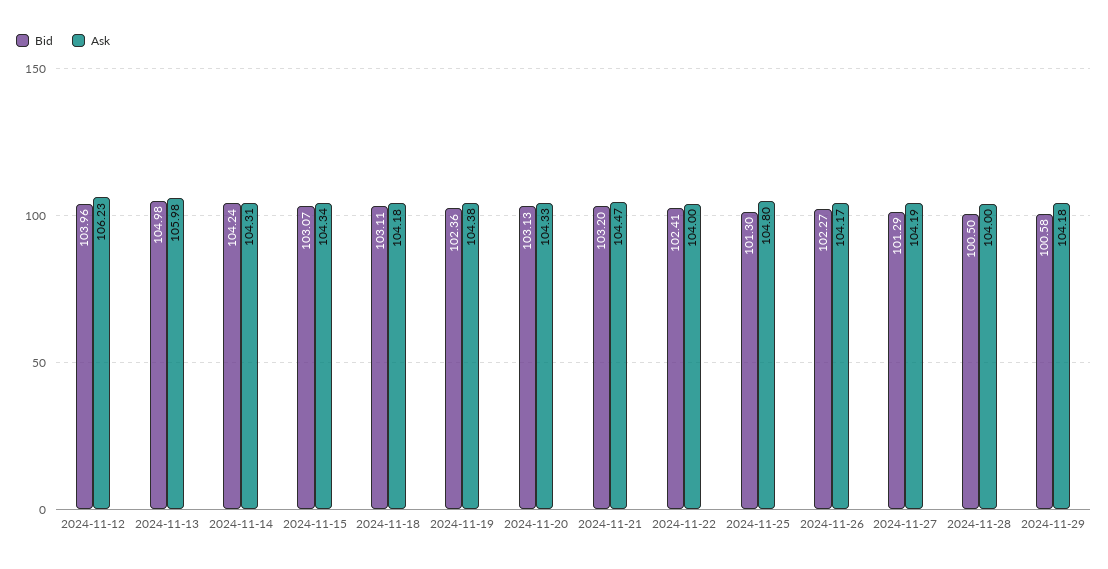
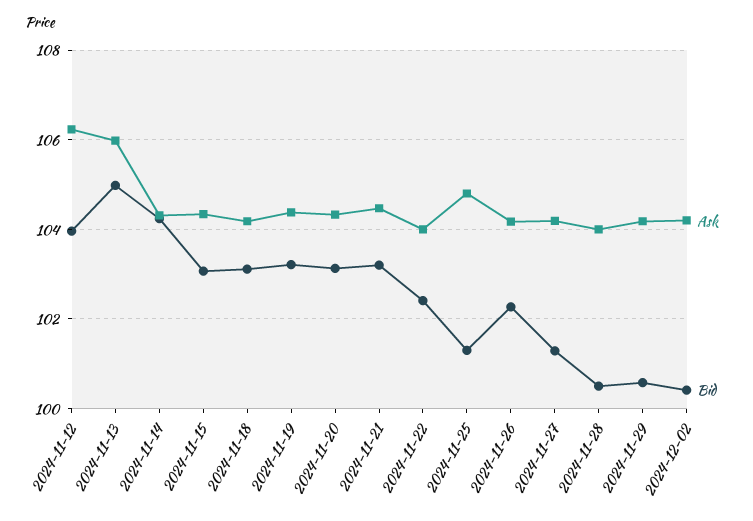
Bid, 2024-11-19: 102.36 -> 103.2
Ask, 2024-12-02: none -> 104.2
Bid, 2024-12-02: none -> 100.4

